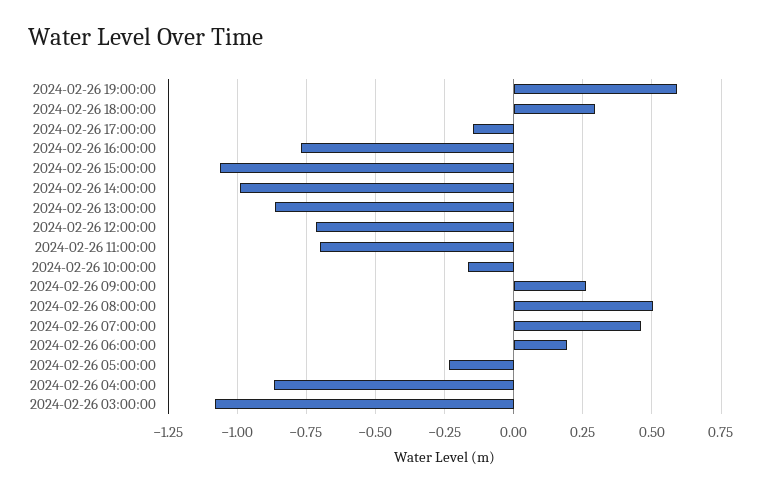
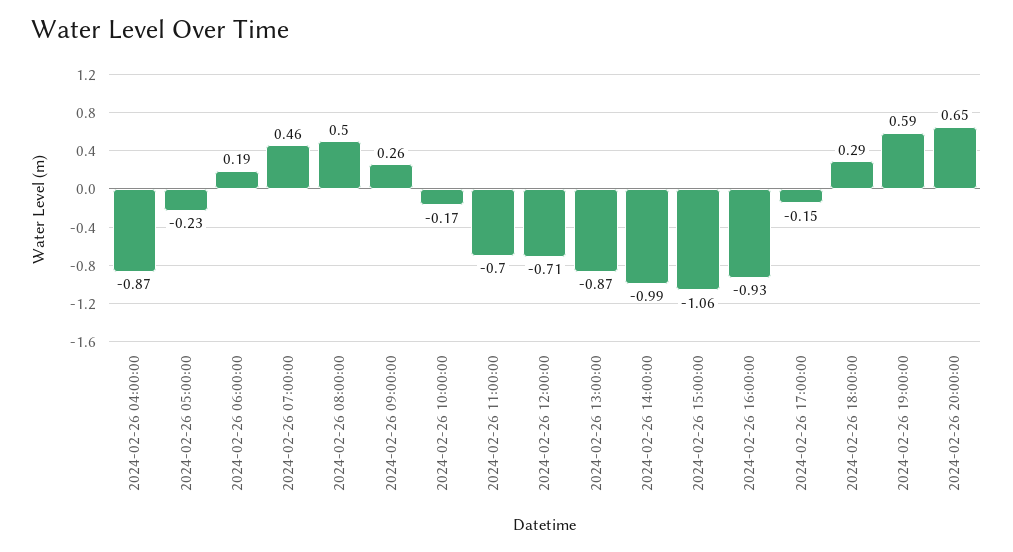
2024-02-26 16:00:00: -0.775 -> -0.93
2024-02-26 03:00:00: -1.075 -> none
2024-02-26 20:00:00: none -> 0.65

